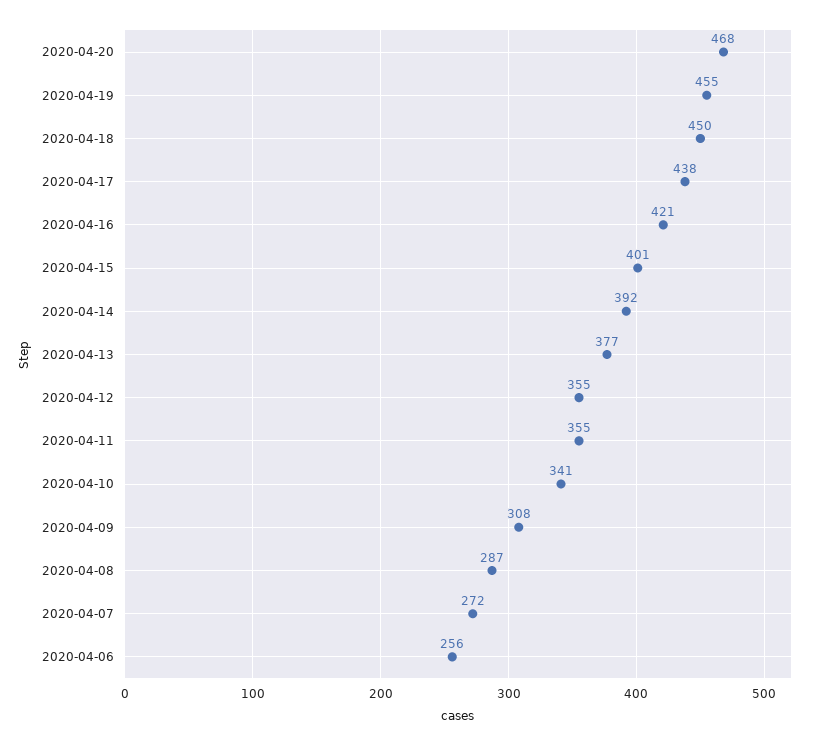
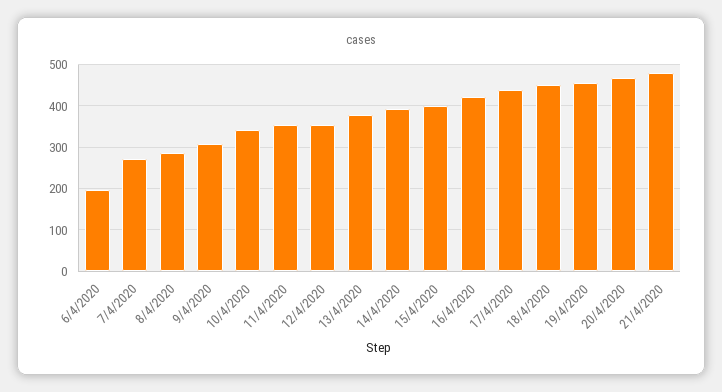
2020-04-06: 256 -> 200
21/4/2020: none -> 480

